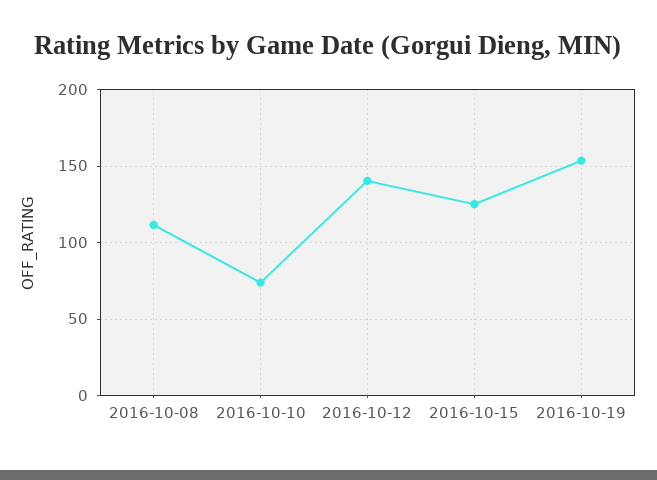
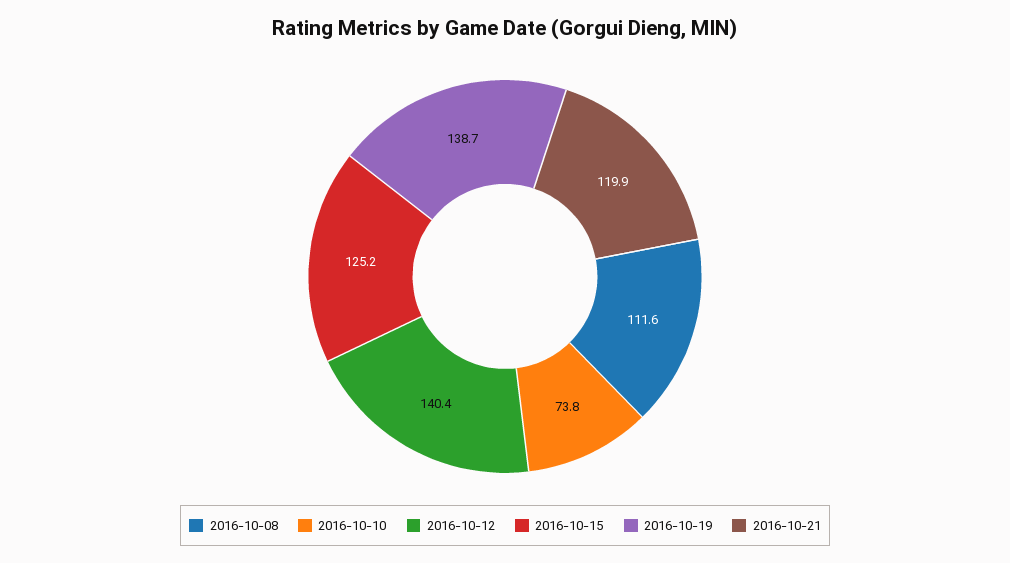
2016-10-19: 155 -> 138.7
2016-10-21: none -> 119.9

